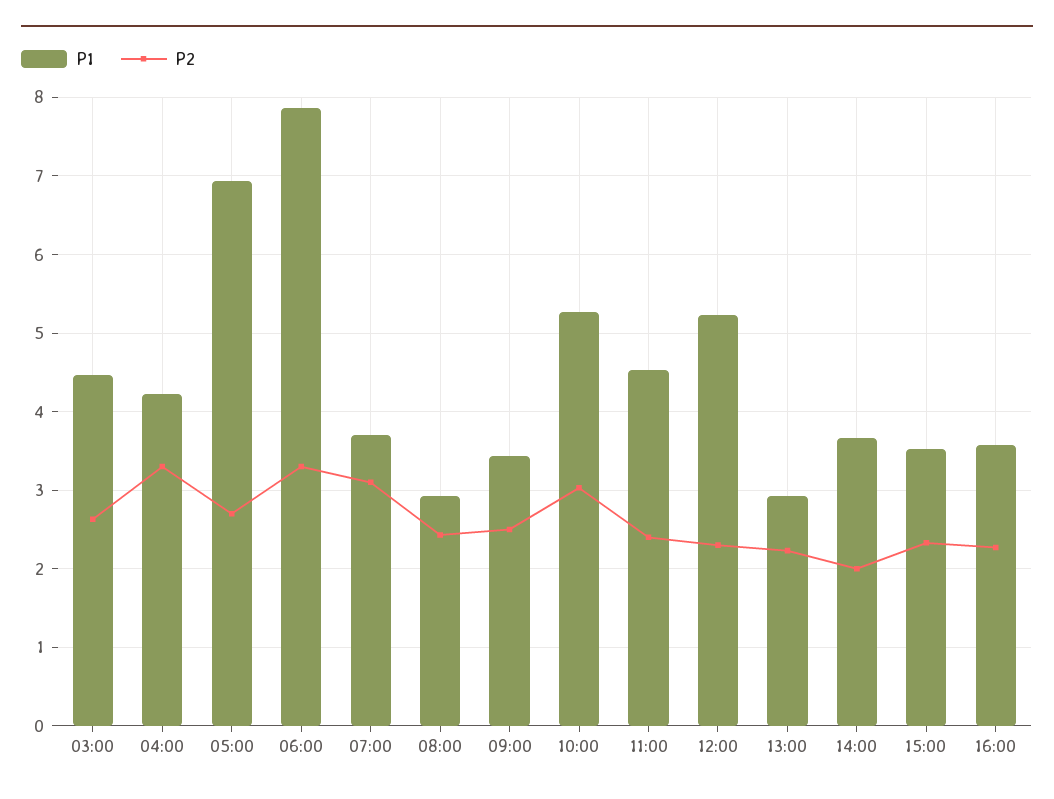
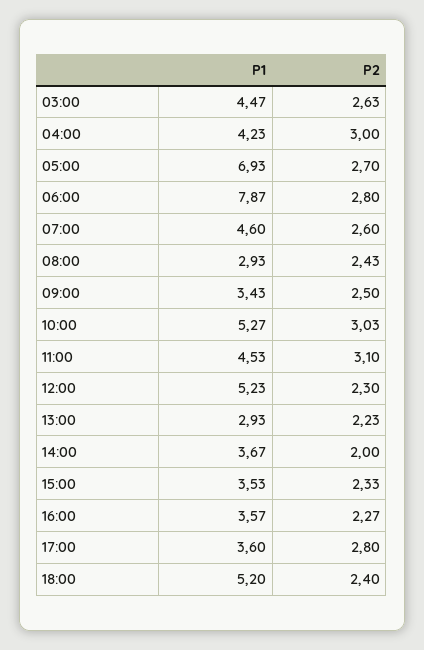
P2, 04:00: 3.3 -> 3
P2, 06:00: 3.3 -> 2.8
P1, 07:00: 3.7 -> 4.6
P2, 07:00: 3.1 -> 2.6
P2, 11:00: 2.4 -> 3.1
P1, 17:00: none -> 3.6
P2, 17:00: none -> 2.8
P1, 18:00: none -> 5.2
P2, 18:00: none -> 2.4

